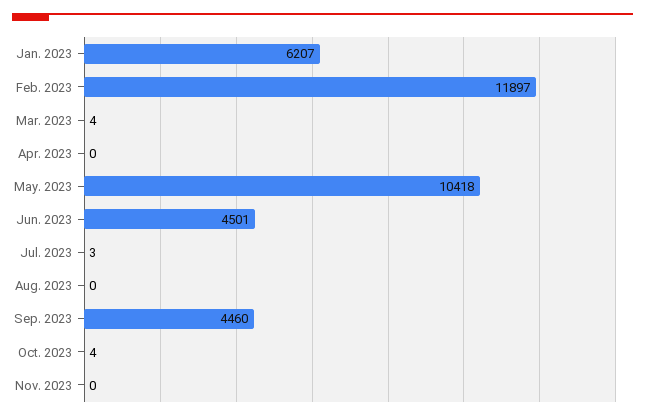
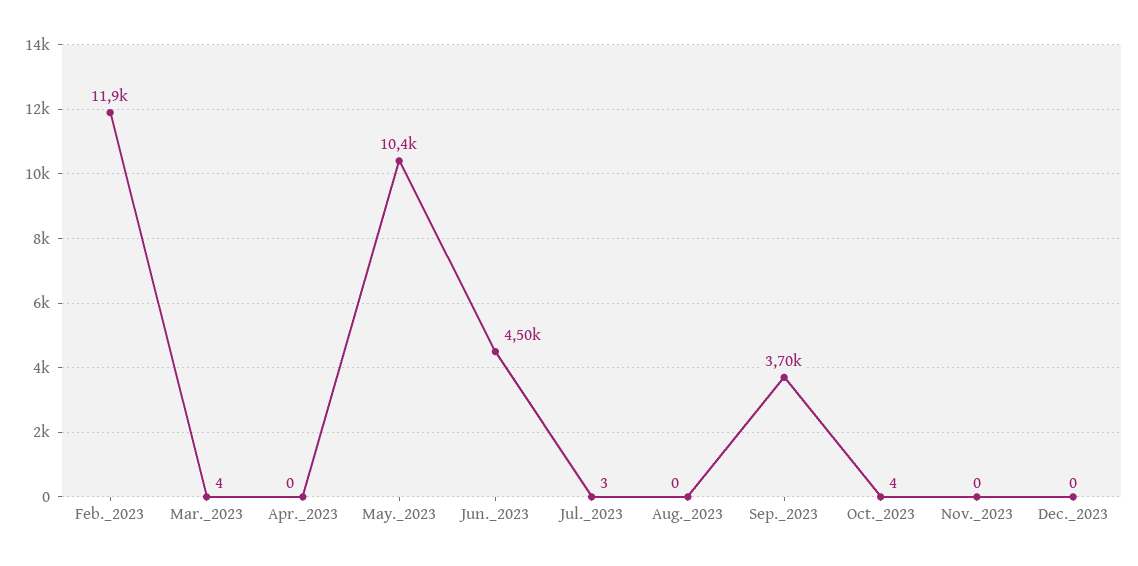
Jan. 2023: 6207 -> none
Sep. 2023: 4460 -> 3700
Dec._2023: none -> 0

